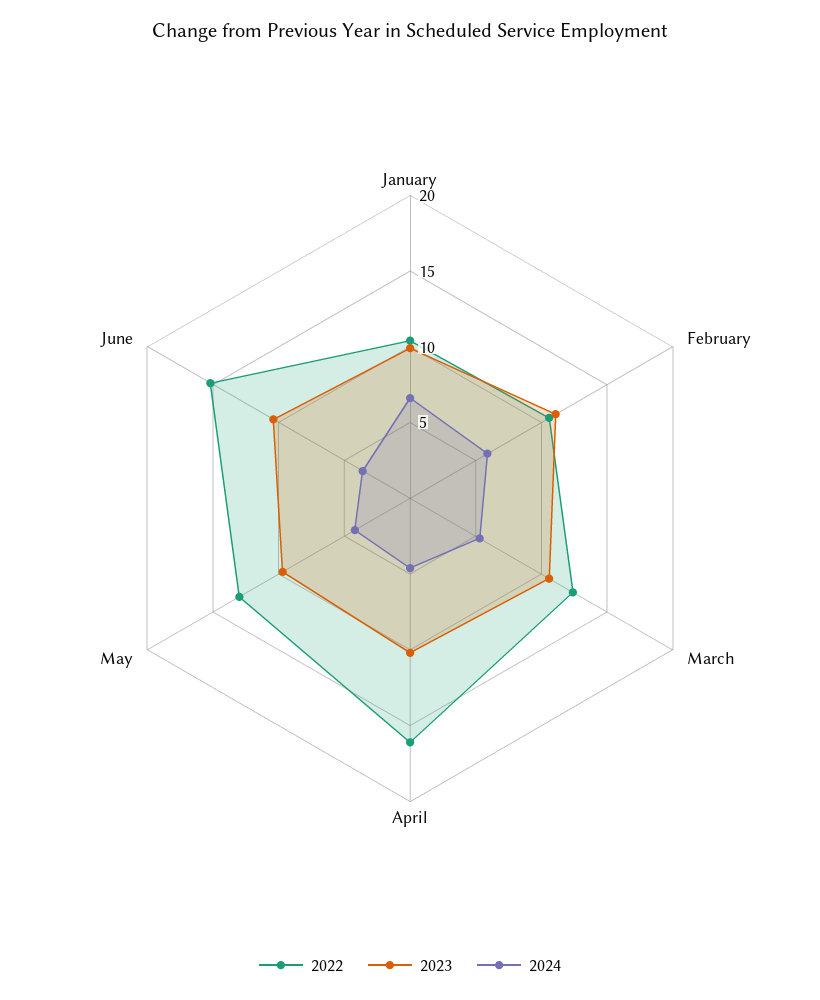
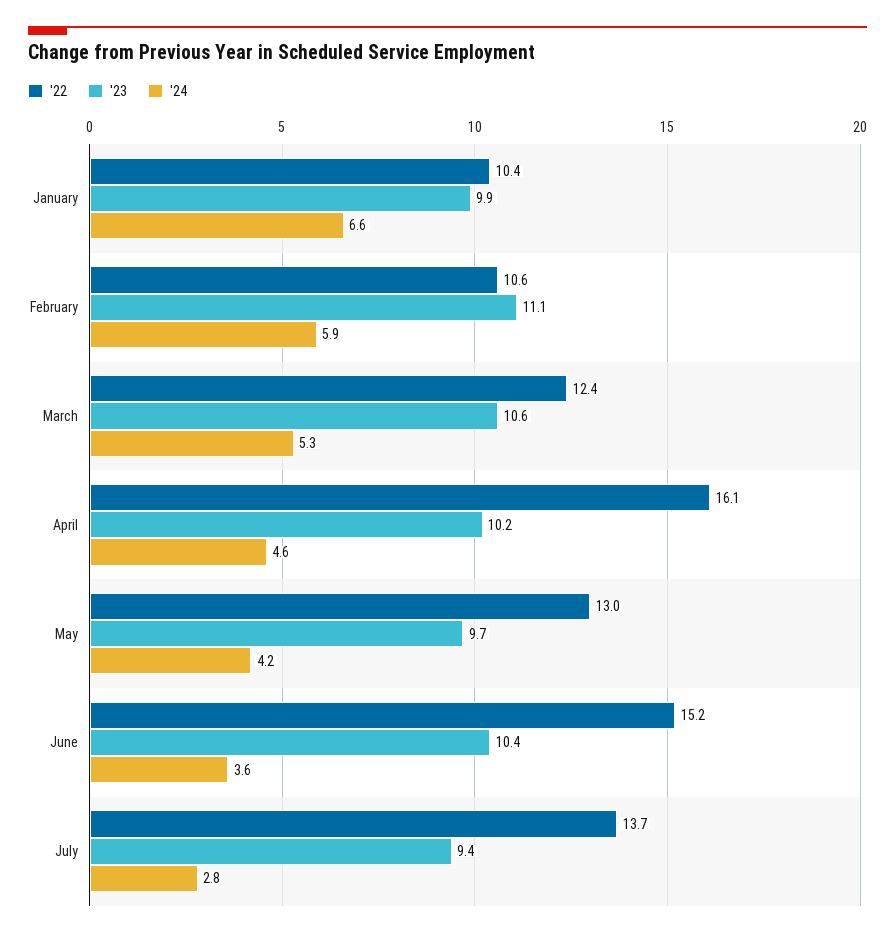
2022, July: none -> 13.7
2023, July: none -> 9.4
2024, July: none -> 2.8

